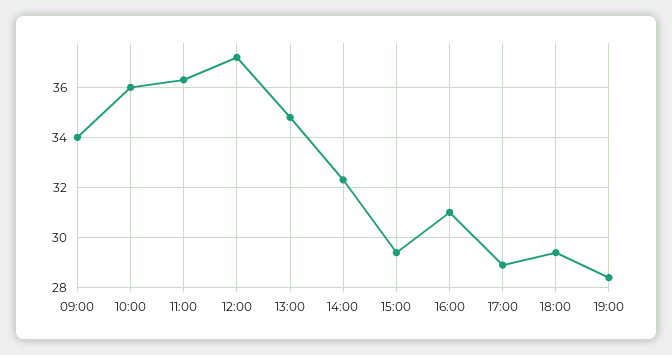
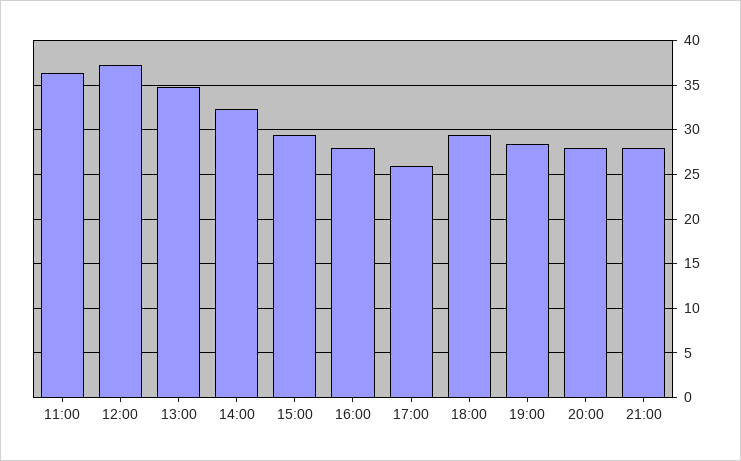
09:00: 34 -> none
10:00: 36 -> none
16:00: 31 -> 28
17:00: 29 -> 26
20:00: none -> 28
21:00: none -> 28

